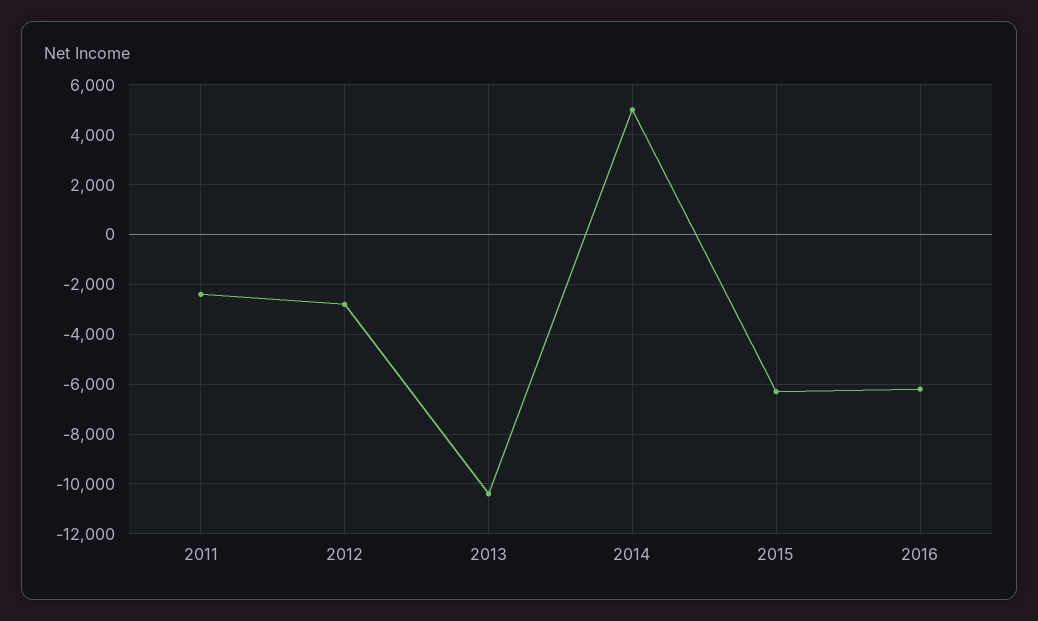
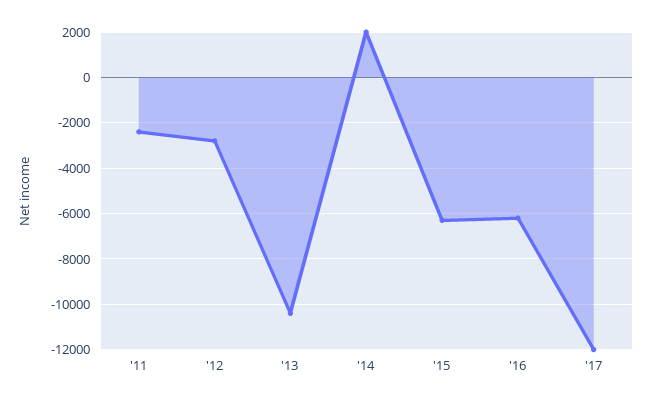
2014: 5000 -> 2000
'17: none -> -12000

